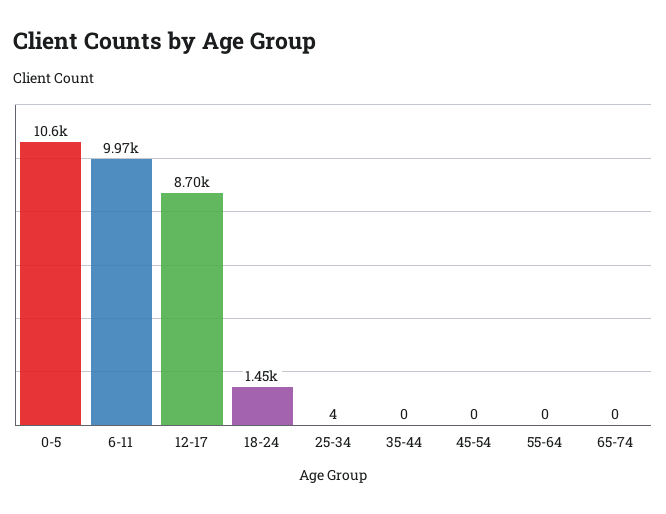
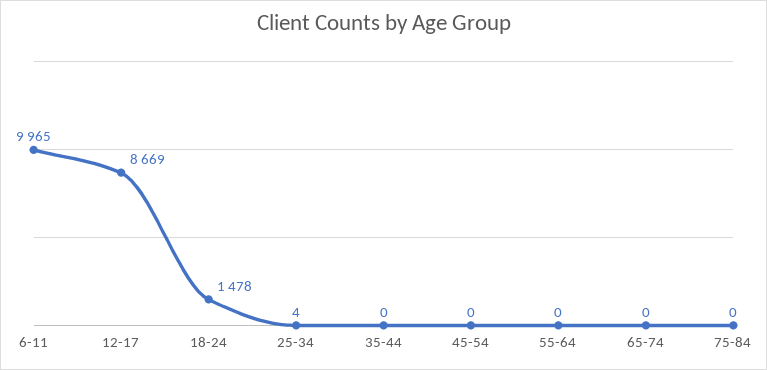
0-5: 10600 -> none
12-17: 8700 -> 8669
18-24: 1450 -> 1478
75-84: none -> 0

